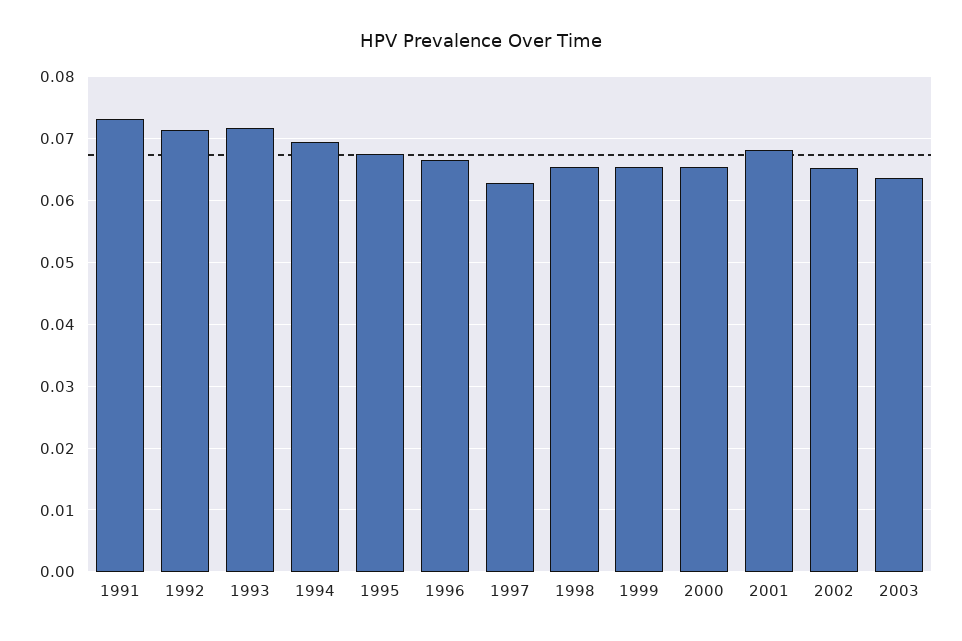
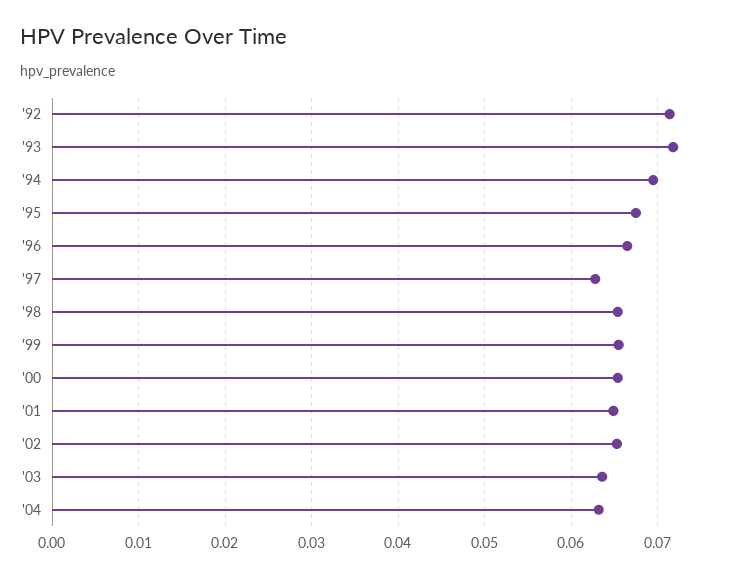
1991: 0.073 -> none
2001: 0.068 -> 0.065
'04: none -> 0.063

